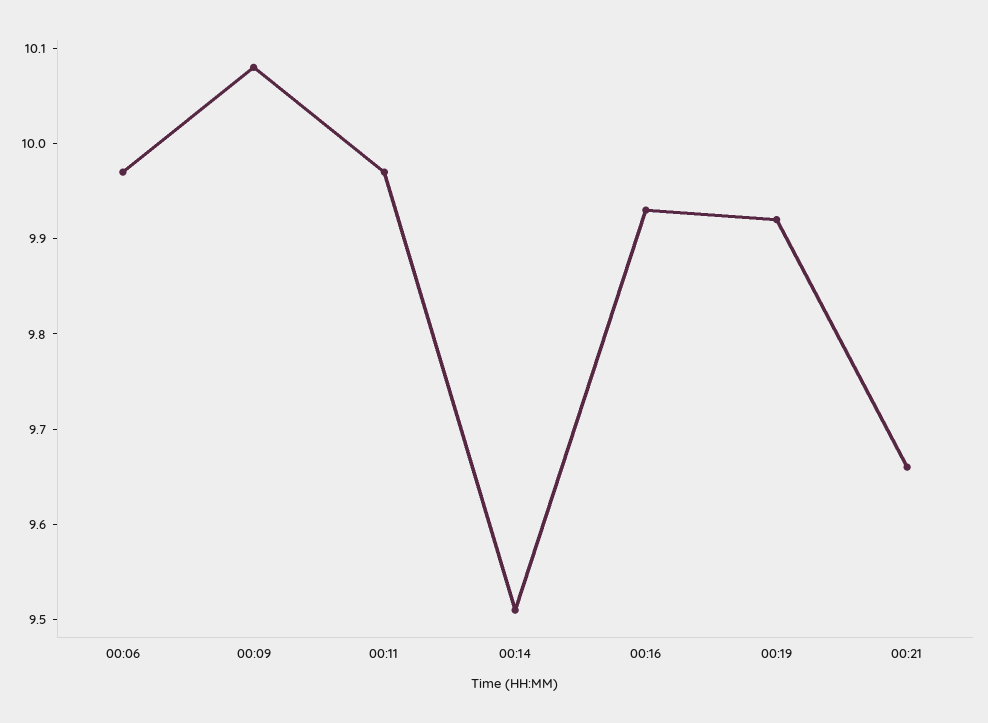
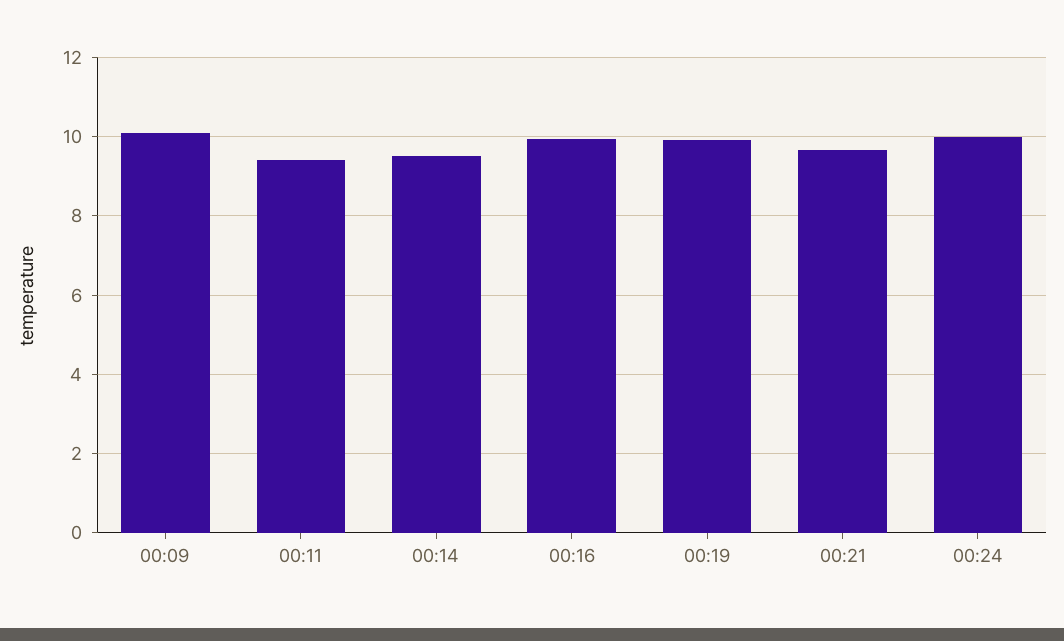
00:06: 9.97 -> none
00:11: 9.97 -> 9.4
00:24: none -> 10

